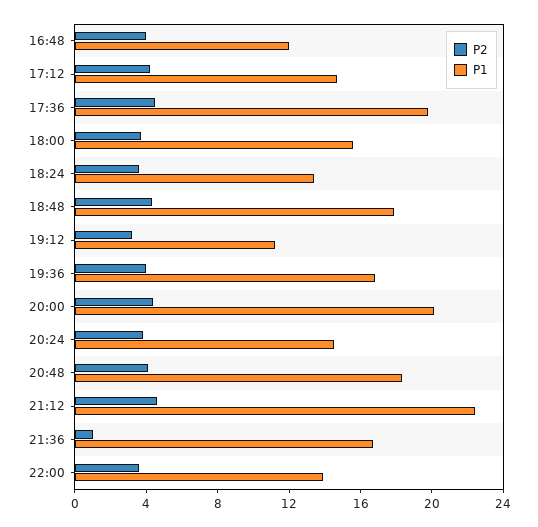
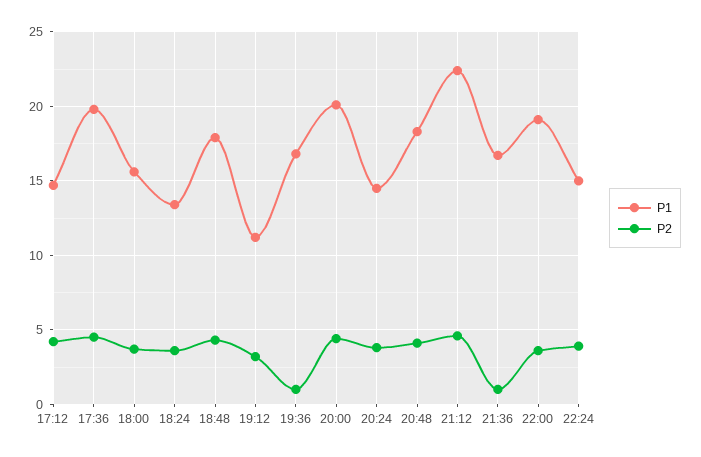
P2, 16:48: 4 -> none
P1, 16:48: 12 -> none
P2, 19:36: 4 -> 1
P1, 22:00: 14 -> 19
P1, 22:24: none -> 15
P2, 22:24: none -> 4

